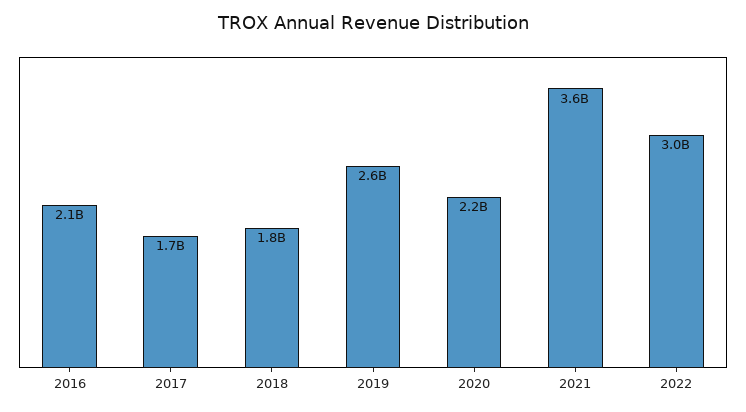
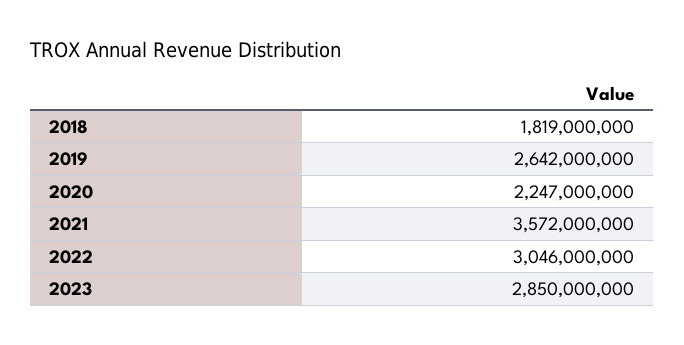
2016: 2100000000 -> none
2017: 1700000000 -> none
2023: none -> 2850000000

